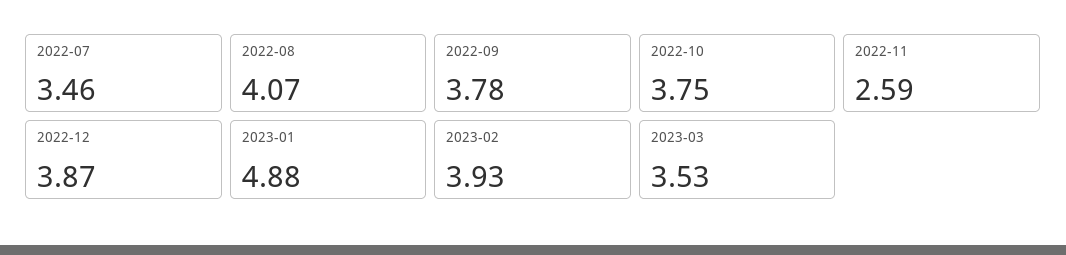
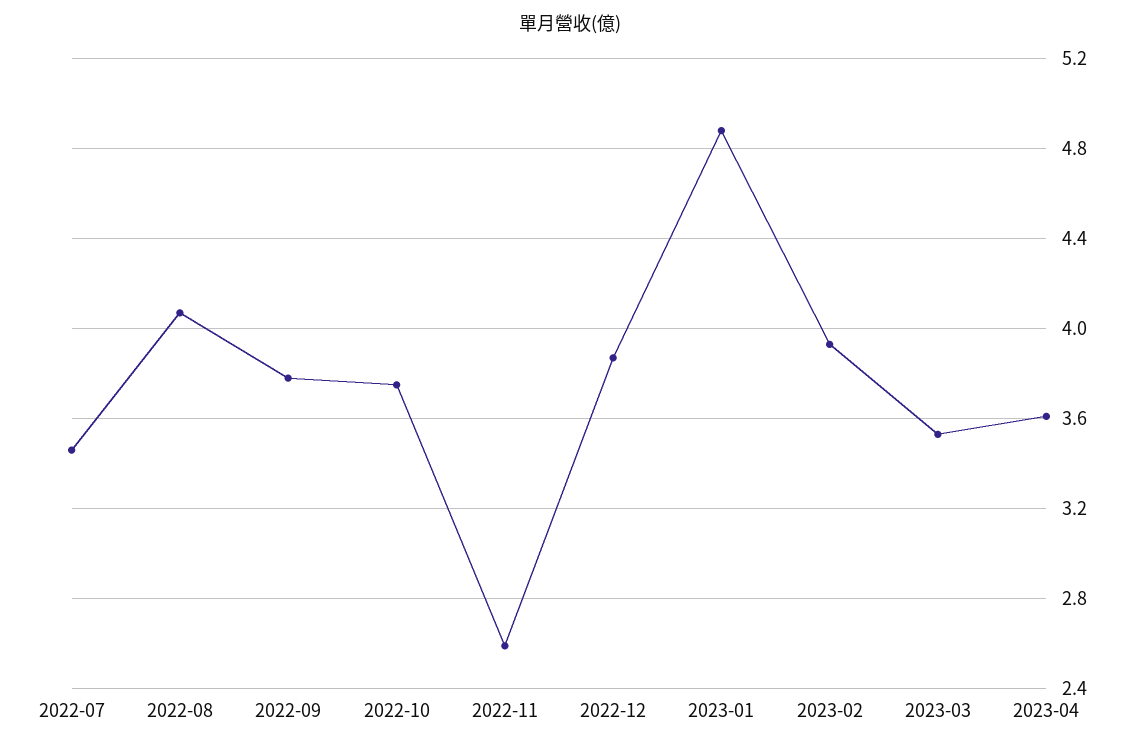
2023-04: none -> 3.6

